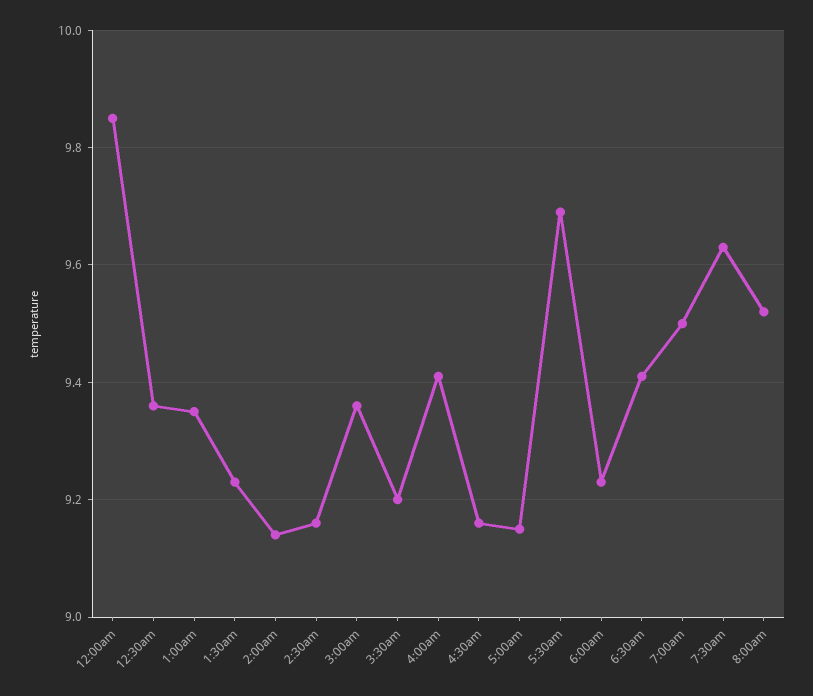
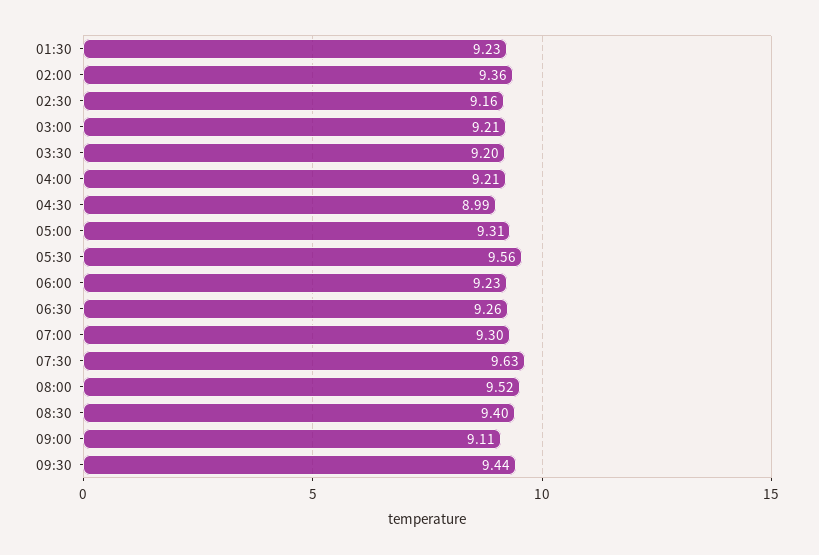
12:00am: 9.85 -> none
12:30am: 9.35 -> none
1:00am: 9.35 -> none
2:00am: 9.15 -> 9.36
3:00am: 9.35 -> 9.21
4:00am: 9.4 -> 9.21
4:30am: 9.15 -> 8.99
5:00am: 9.15 -> 9.31
5:30am: 9.7 -> 9.56
6:30am: 9.4 -> 9.26
7:00am: 9.5 -> 9.3
08:30: none -> 9.4
09:00: none -> 9.11
09:30: none -> 9.44

